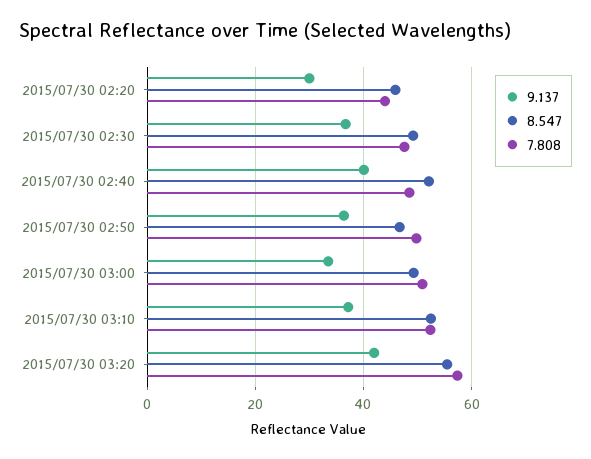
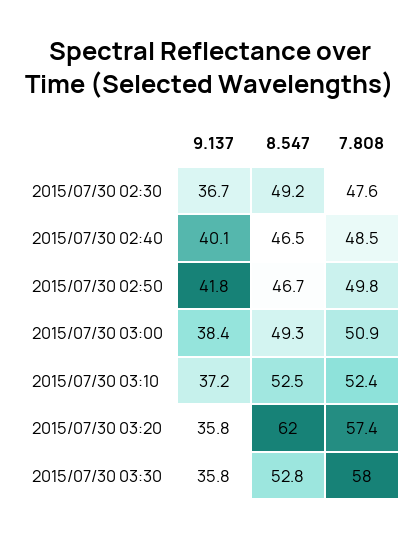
9.137, 2015/07/30 02:20: 30 -> none
8.547, 2015/07/30 02:20: 46 -> none
7.808, 2015/07/30 02:20: 44 -> none
8.547, 2015/07/30 02:40: 52 -> 46.5
9.137, 2015/07/30 02:50: 36 -> 41.8
9.137, 2015/07/30 03:00: 34 -> 38.4
9.137, 2015/07/30 03:20: 42 -> 35.8
8.547, 2015/07/30 03:20: 56 -> 62
9.137, 2015/07/30 03:30: none -> 35.8
8.547, 2015/07/30 03:30: none -> 52.8
7.808, 2015/07/30 03:30: none -> 58

